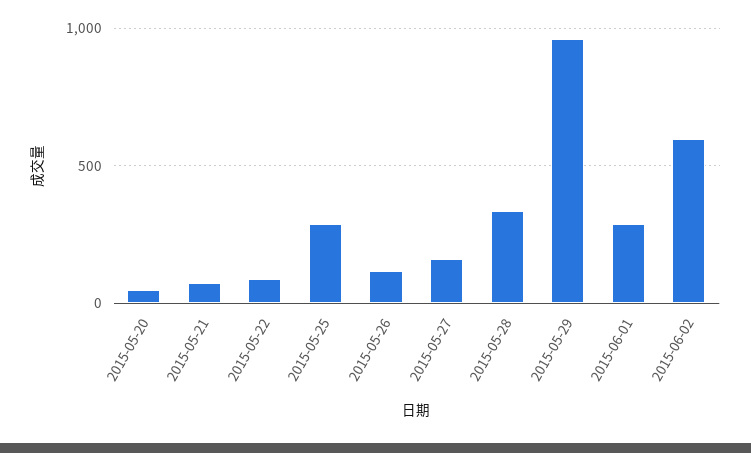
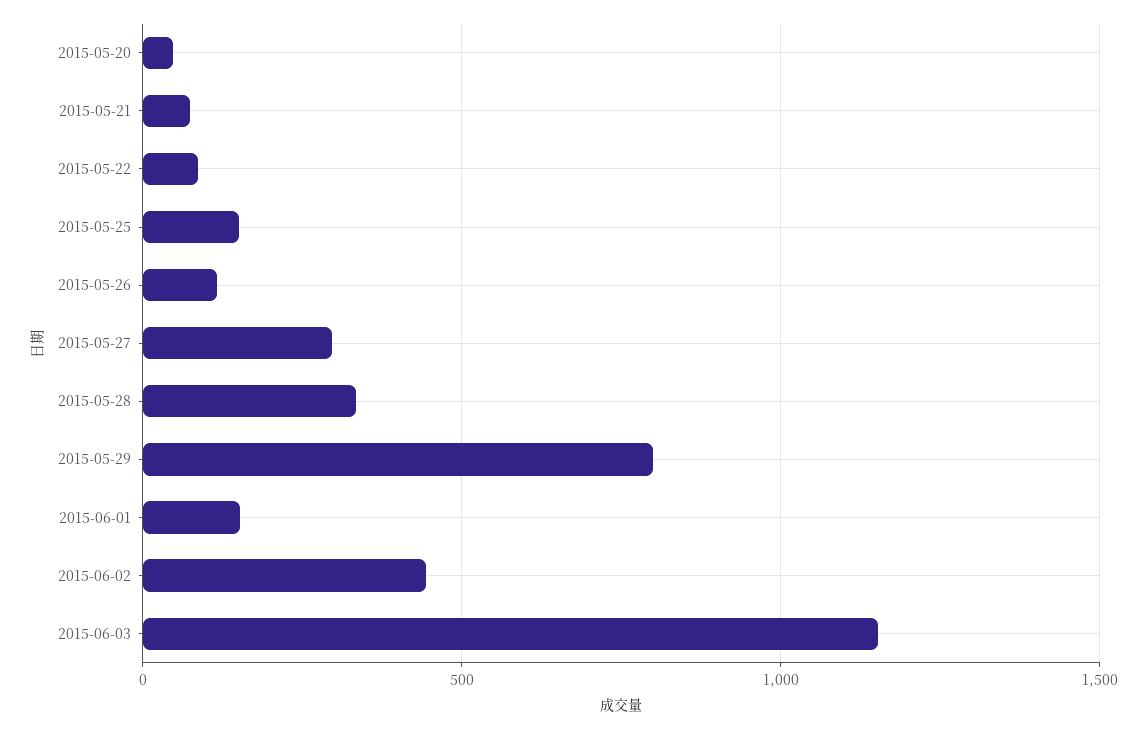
2015-05-25: 300 -> 150
2015-05-27: 150 -> 300
2015-05-29: 950 -> 800
2015-06-01: 300 -> 150
2015-06-02: 600 -> 450
2015-06-03: none -> 1150

